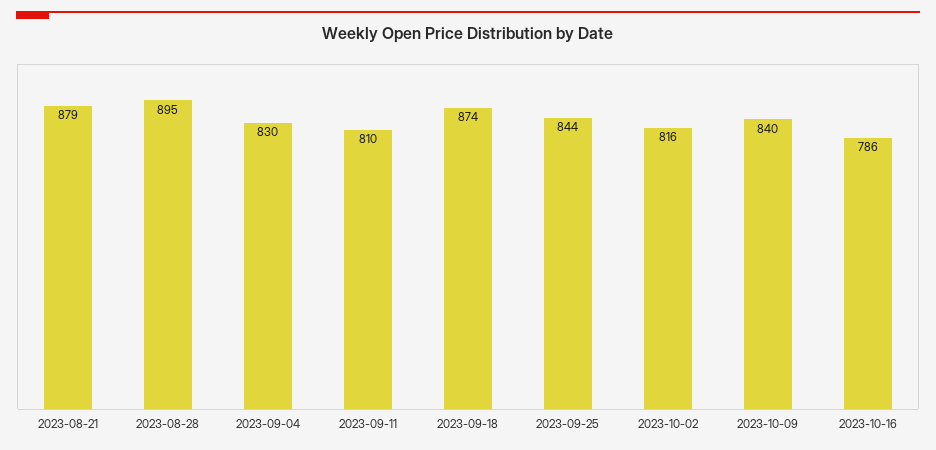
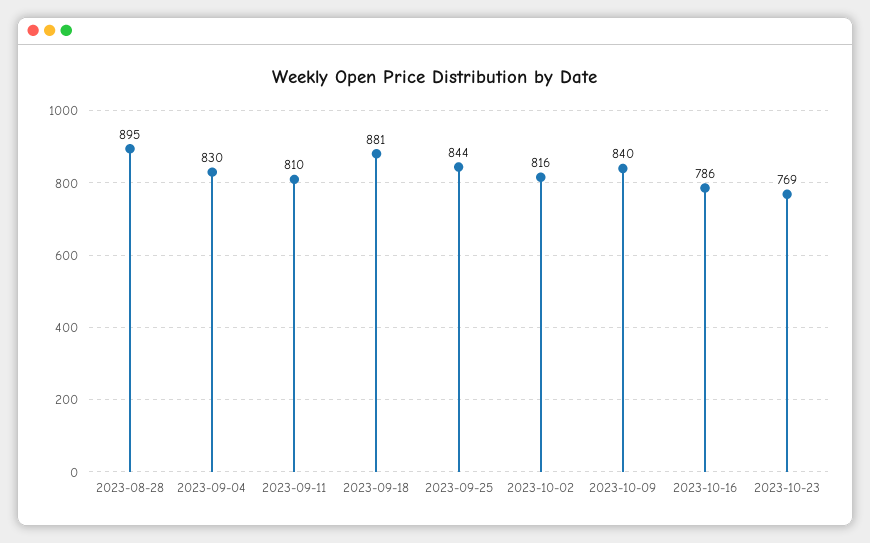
2023-08-21: 879 -> none
2023-09-18: 874 -> 881
2023-10-23: none -> 769

